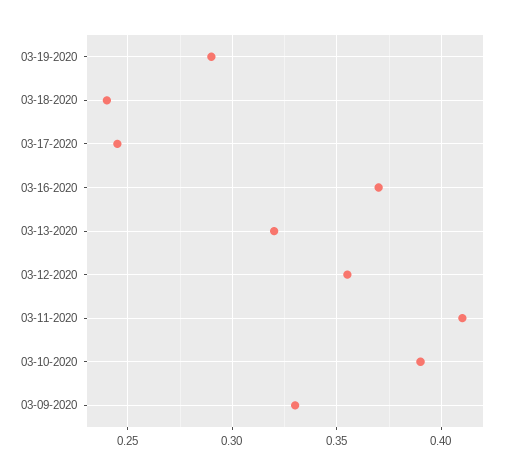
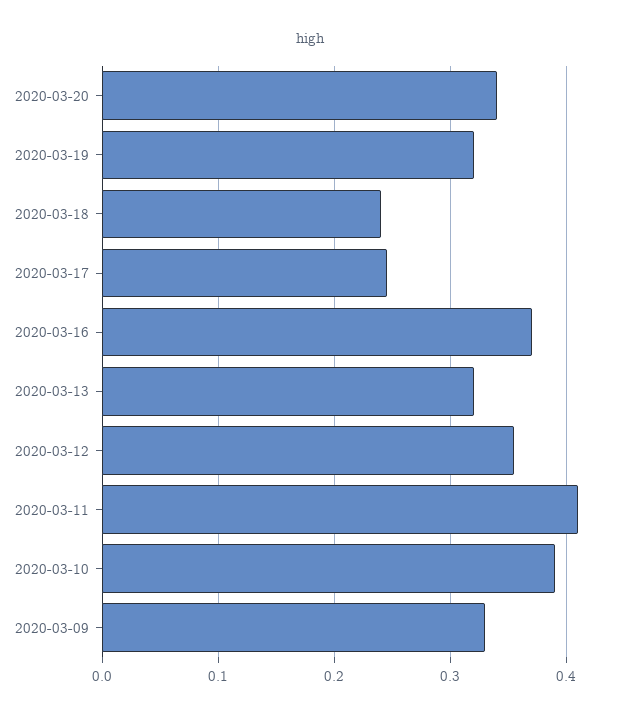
03-19-2020: 0.29 -> 0.32
2020-03-20: none -> 0.34

